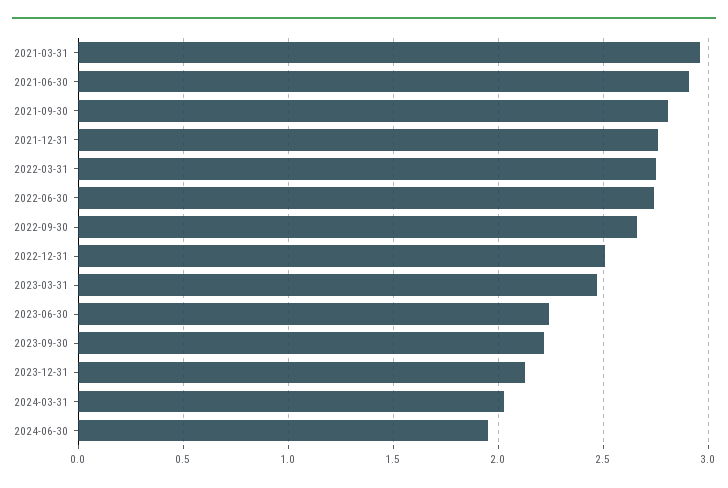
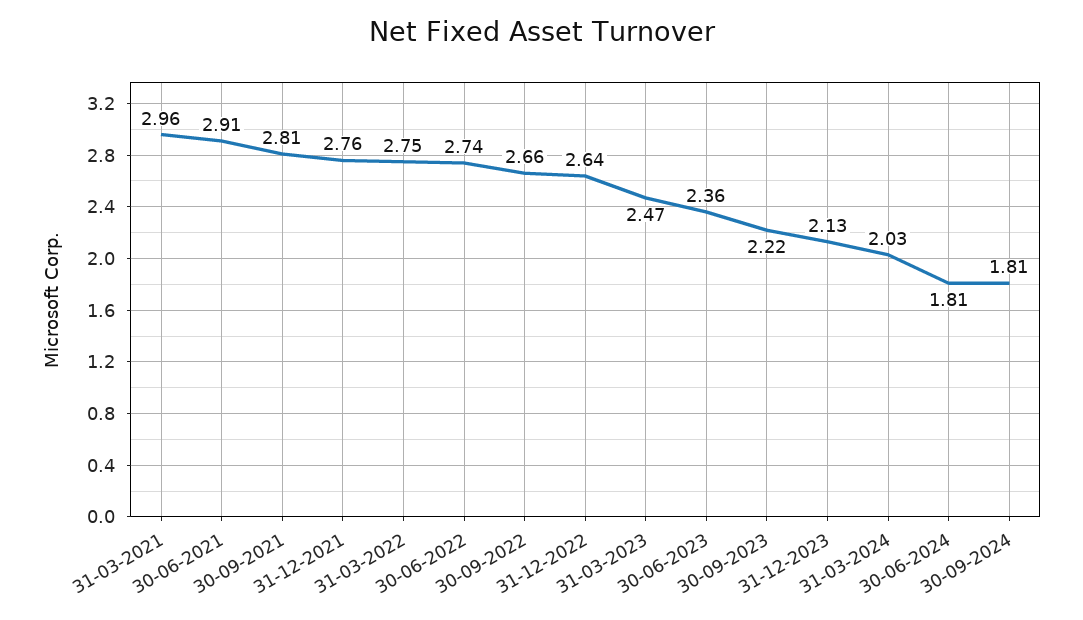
2022-12-31: 2.5 -> 2.64
2023-06-30: 2.25 -> 2.36
2024-06-30: 1.95 -> 1.81
30-09-2024: none -> 1.81

